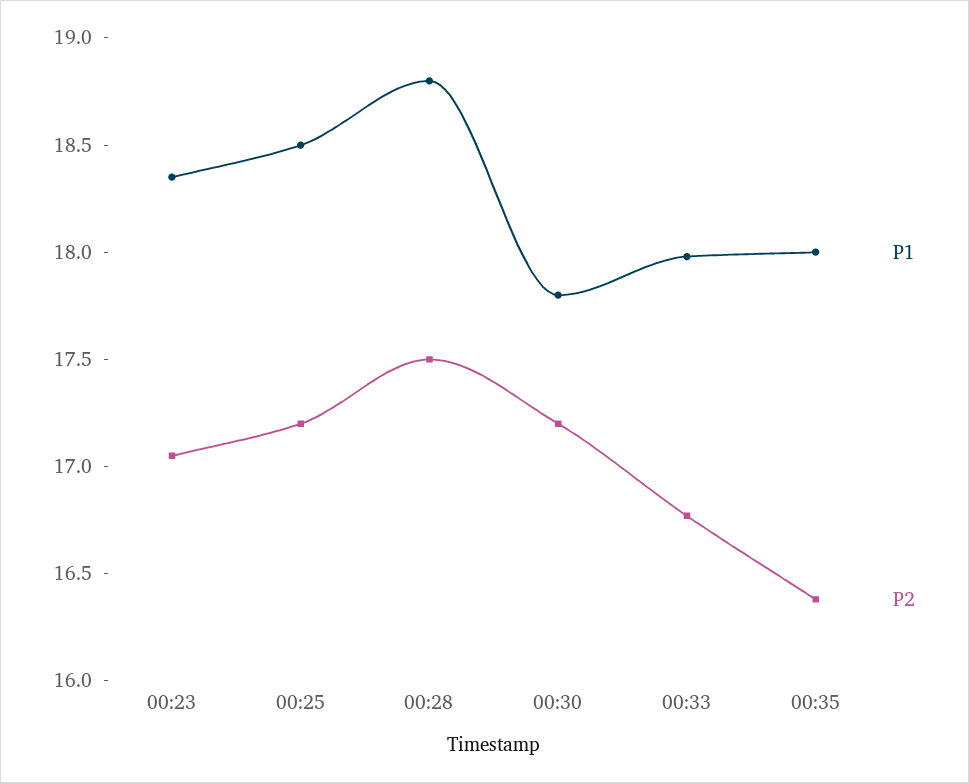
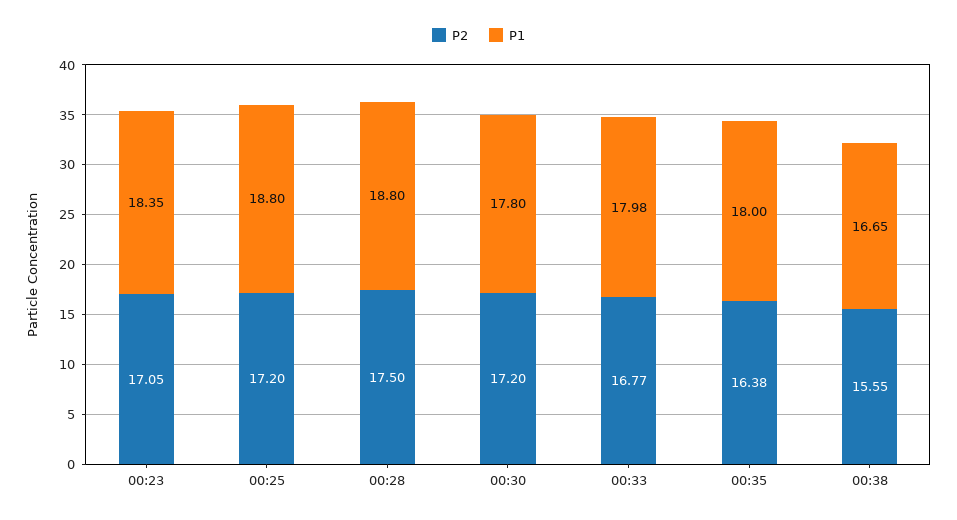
P1, 00:25: 18.5 -> 18.8
P2, 00:38: none -> 15.55
P1, 00:38: none -> 16.65

